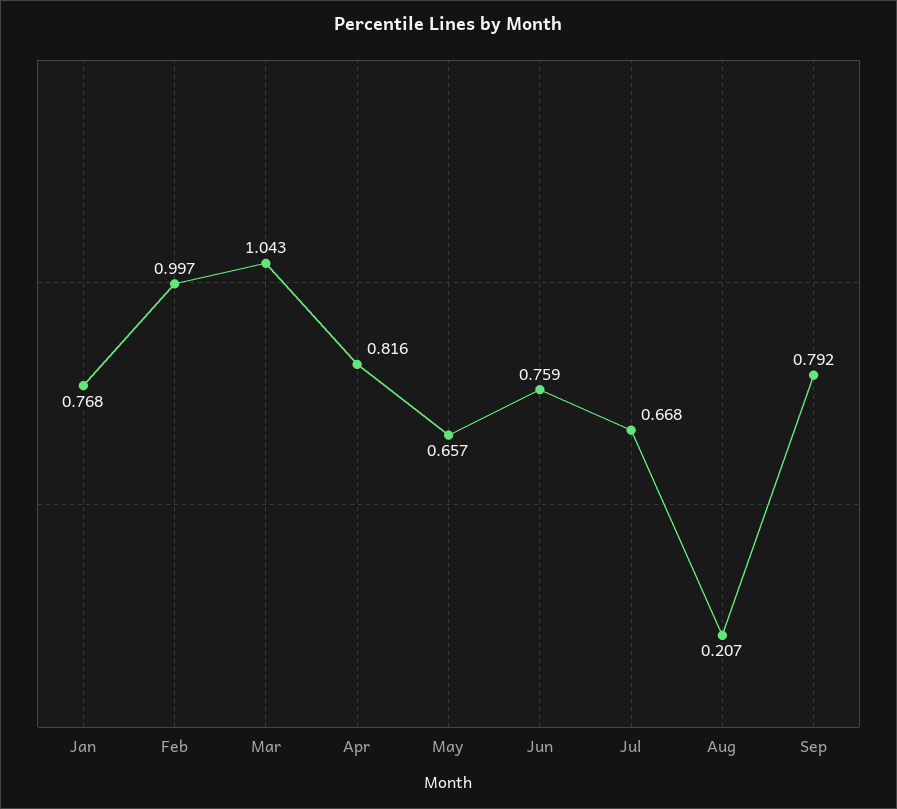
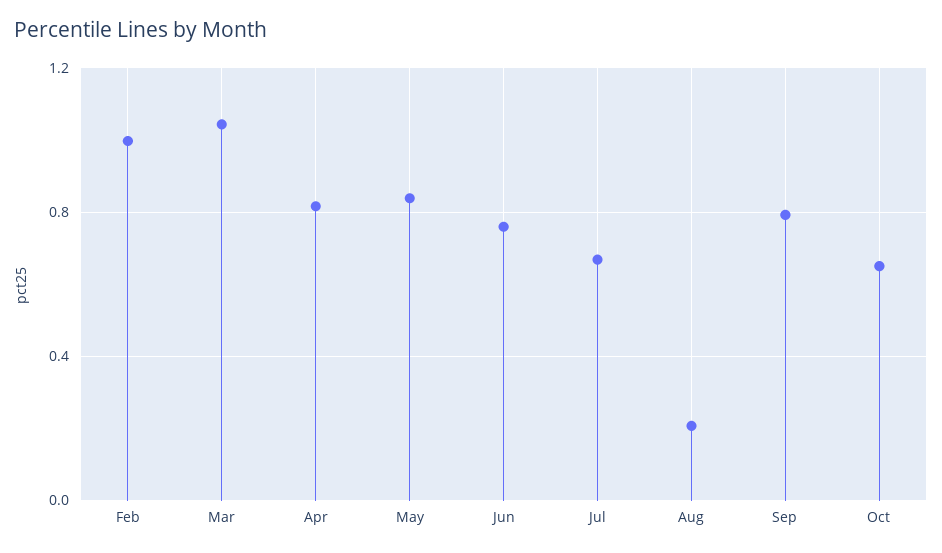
Jan: 0.768 -> none
May: 0.657 -> 0.85
Oct: none -> 0.65

